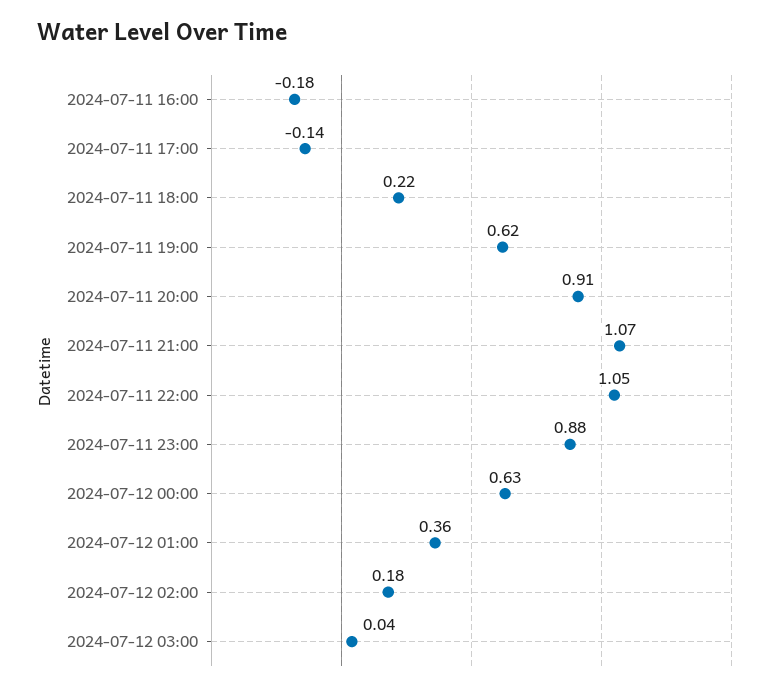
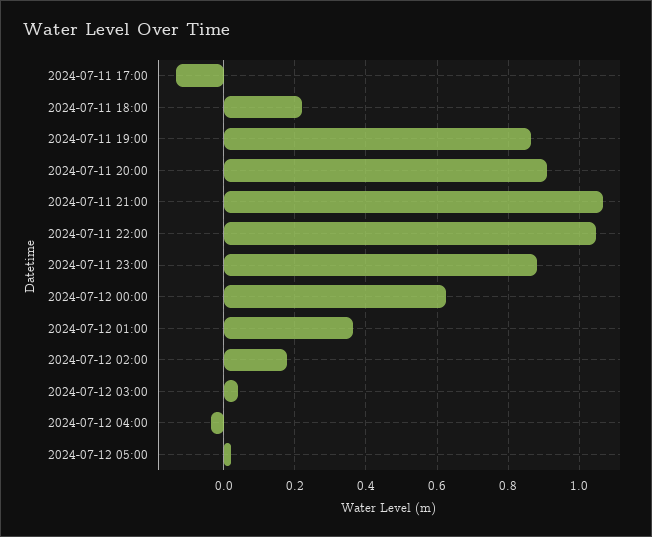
2024-07-11 16:00: -0.18 -> none
2024-07-11 19:00: 0.62 -> 0.86
2024-07-12 04:00: none -> -0.04
2024-07-12 05:00: none -> 0.02

